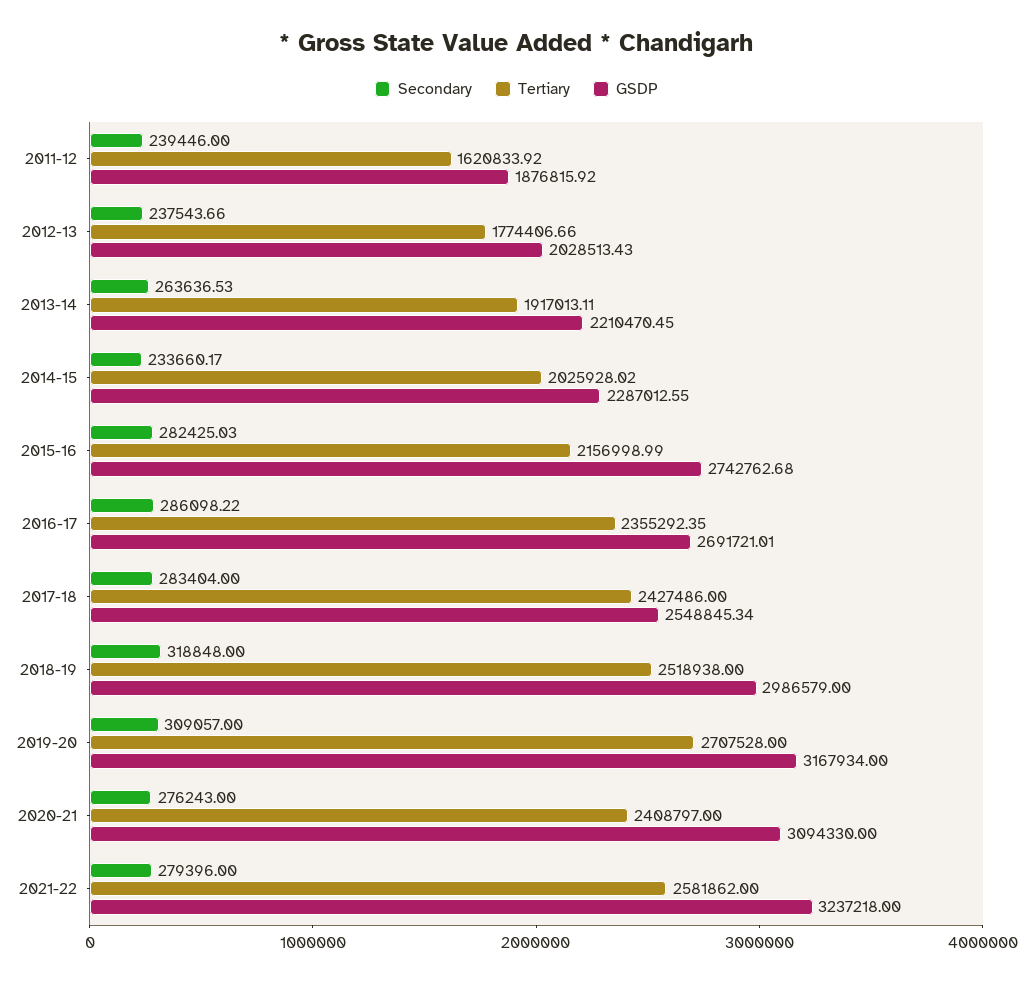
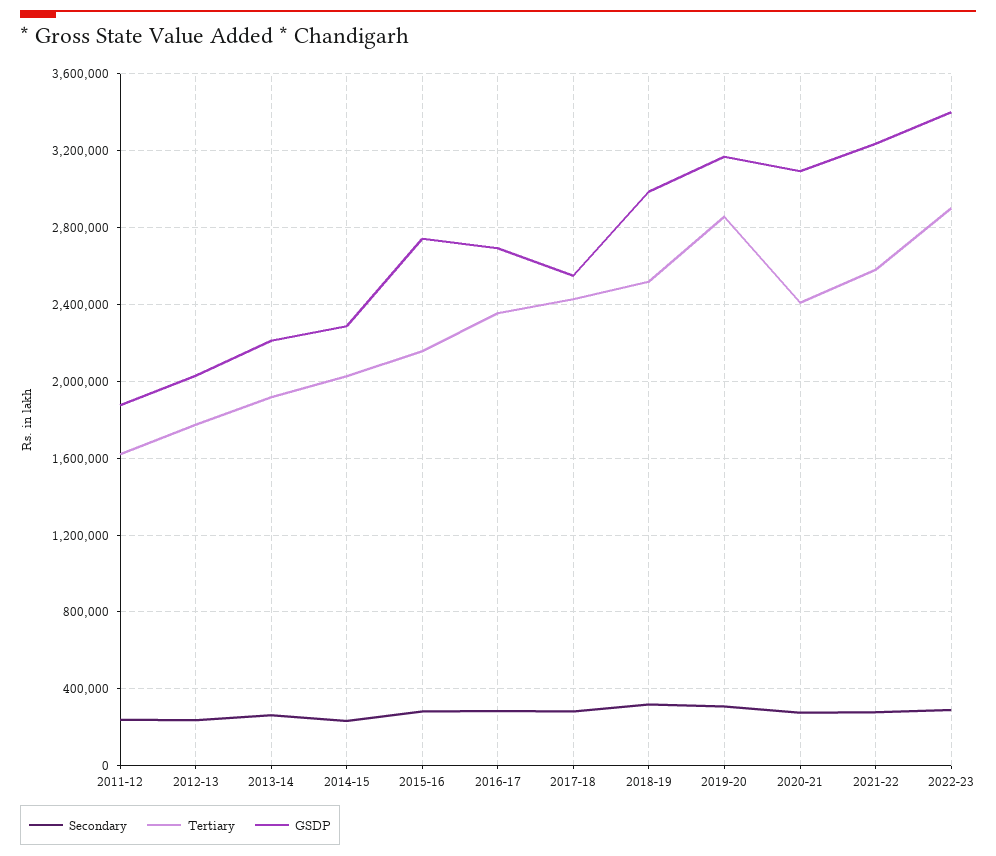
Tertiary, 2019-20: 2707528 -> 2850000
Secondary, 2022-23: none -> 300000
Tertiary, 2022-23: none -> 2900000
GSDP, 2022-23: none -> 3400000

